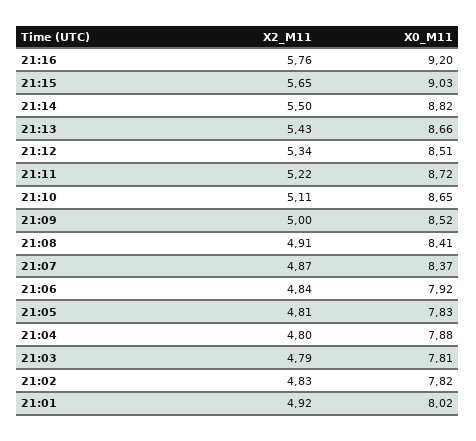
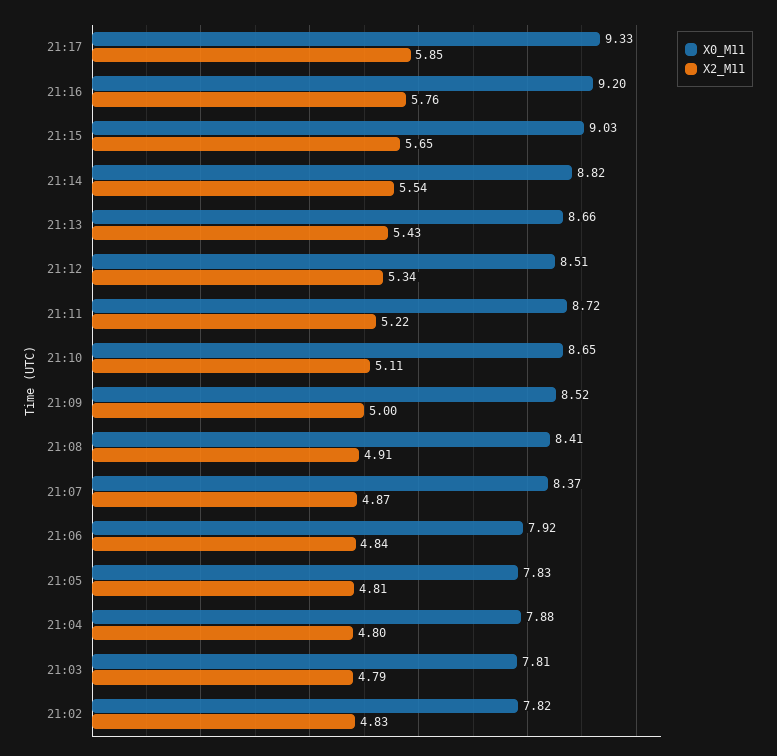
X2_M11, 21:14: 5.5 -> 5.54
X2_M11, 21:01: 4.92 -> none
X0_M11, 21:01: 8.02 -> none
X0_M11, 21:17: none -> 9.33
X2_M11, 21:17: none -> 5.85

